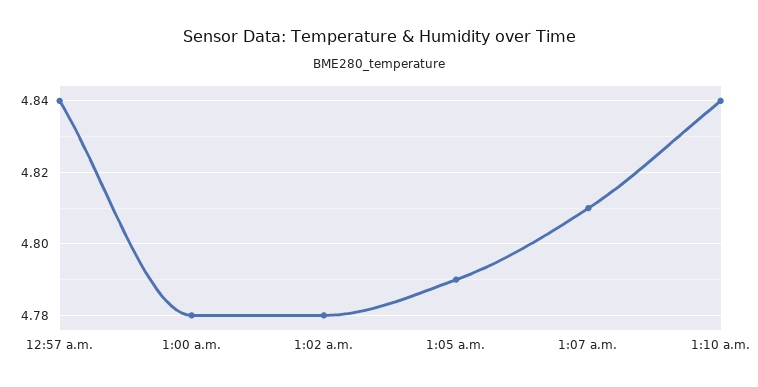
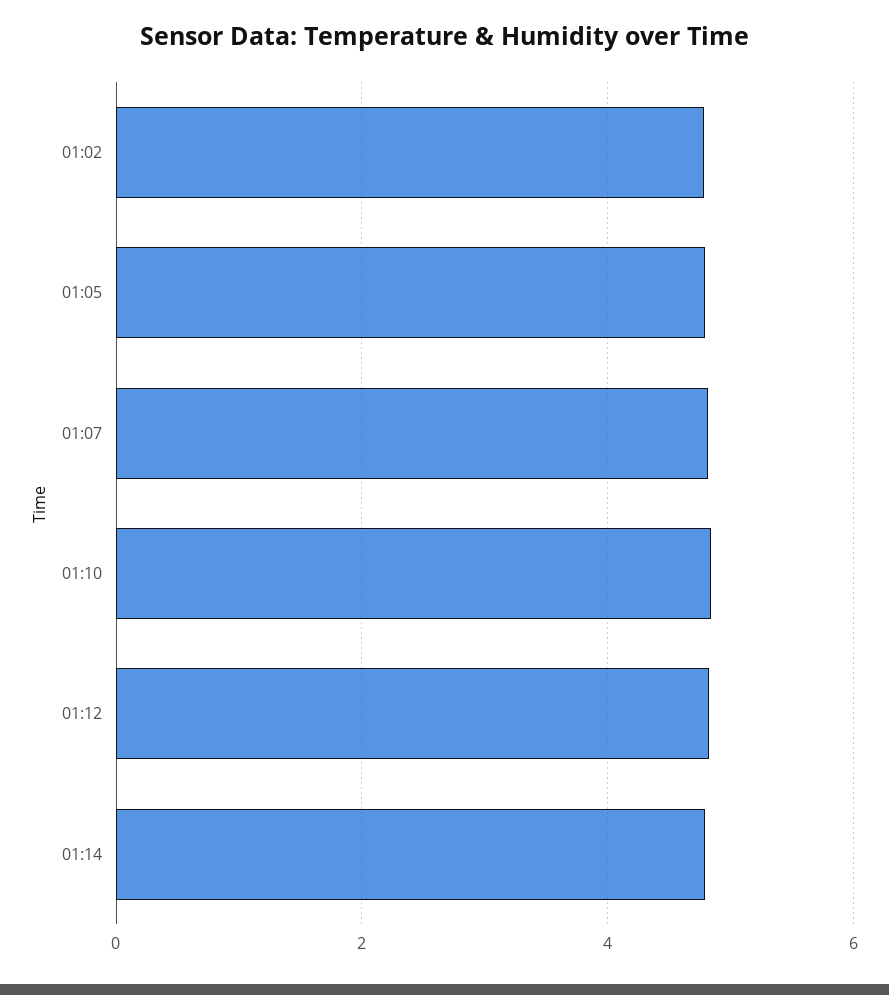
12:57 a.m.: 4.84 -> none
1:00 a.m.: 4.78 -> none
01:12: none -> 4.8
01:14: none -> 4.8

